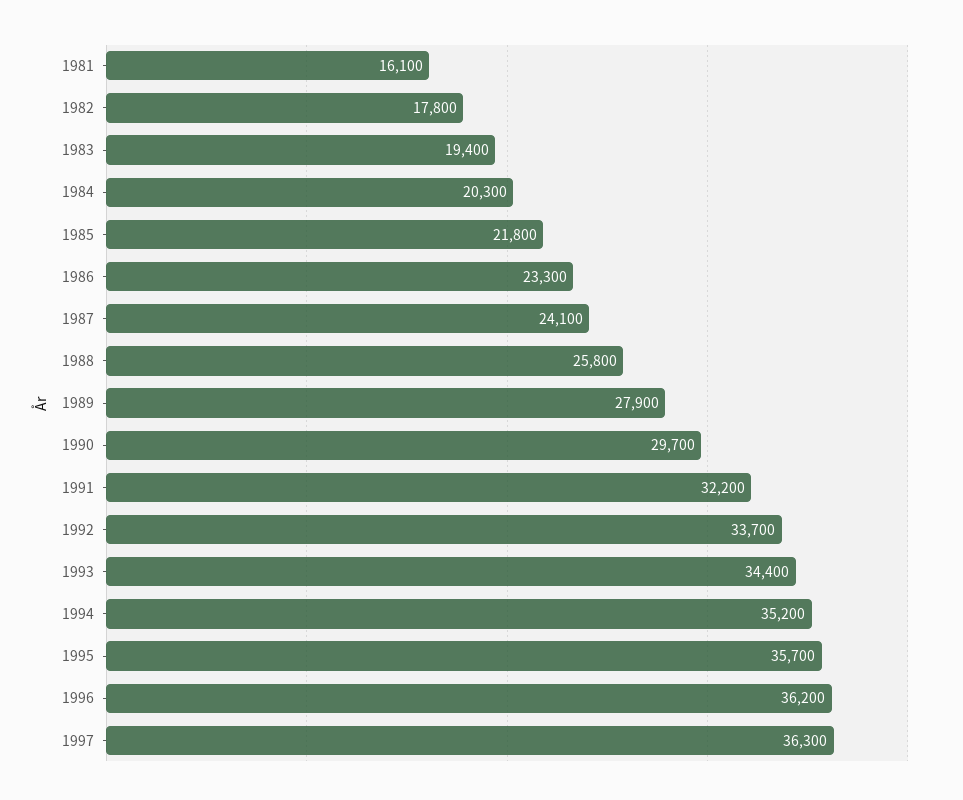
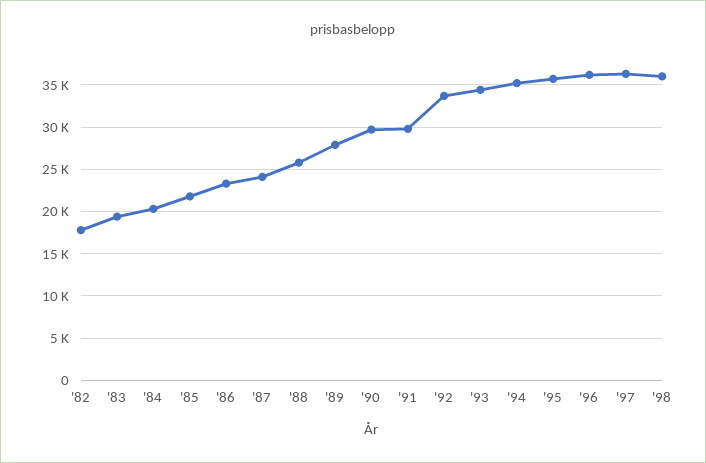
1981: 16100 -> none
1991: 32200 -> 30000
'98: none -> 36000

